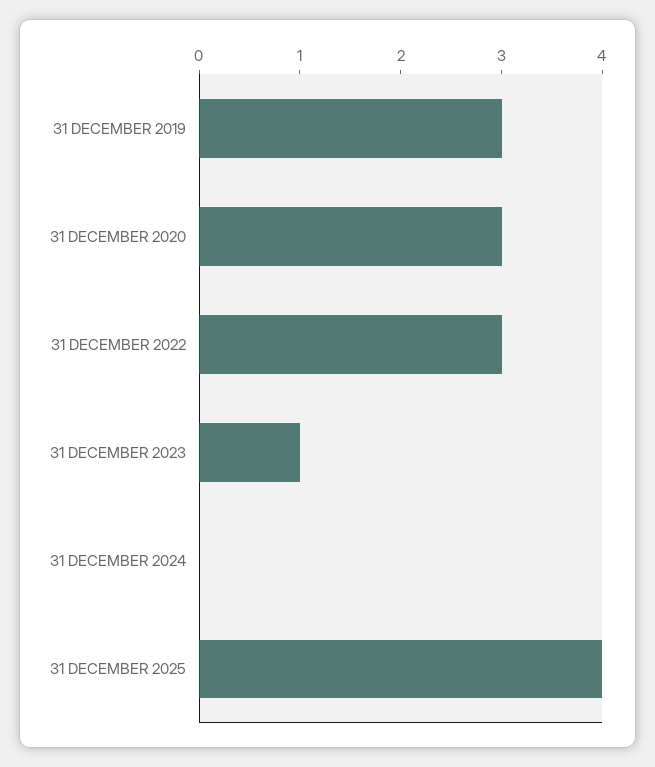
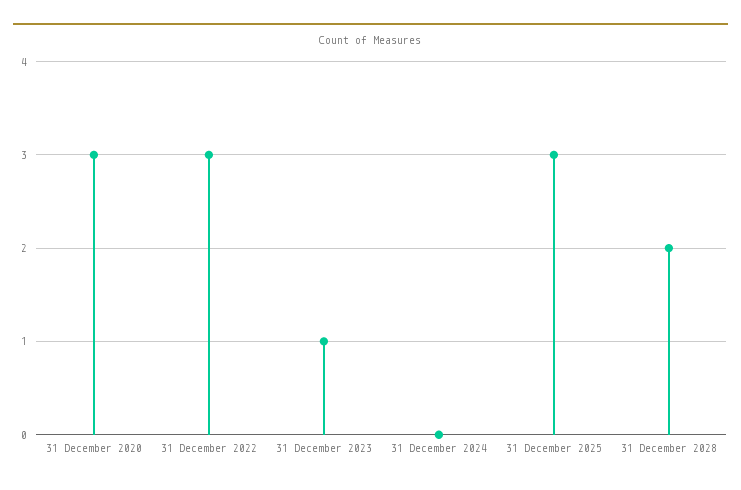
31 DECEMBER 2019: 3 -> none
31 DECEMBER 2025: 4 -> 3
31 December 2028: none -> 2

